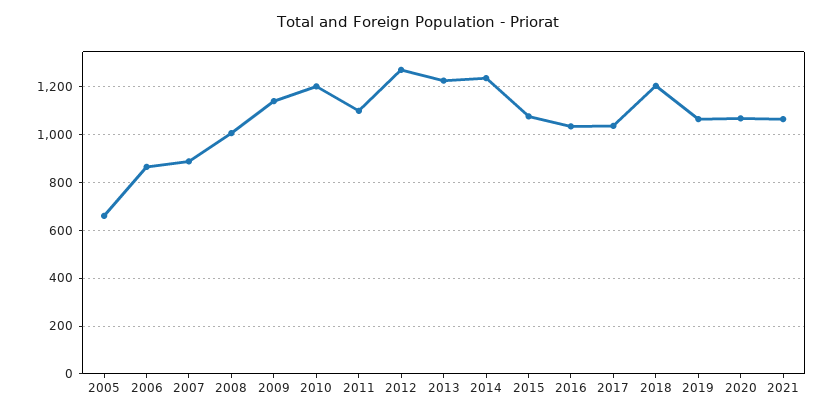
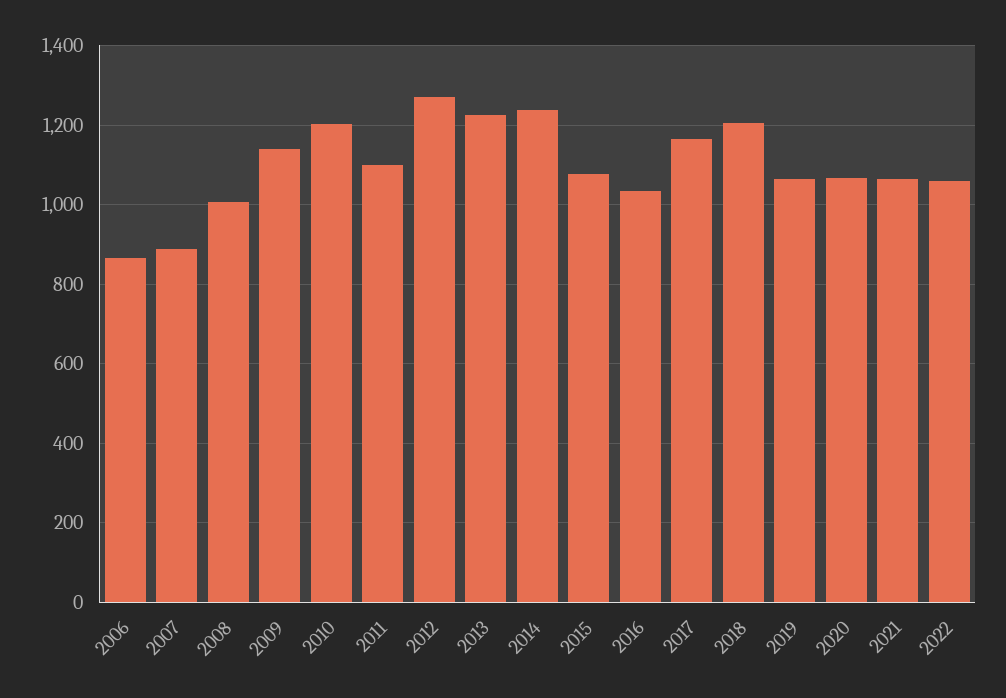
2005: 650 -> none
2017: 1050 -> 1160
2022: none -> 1060

